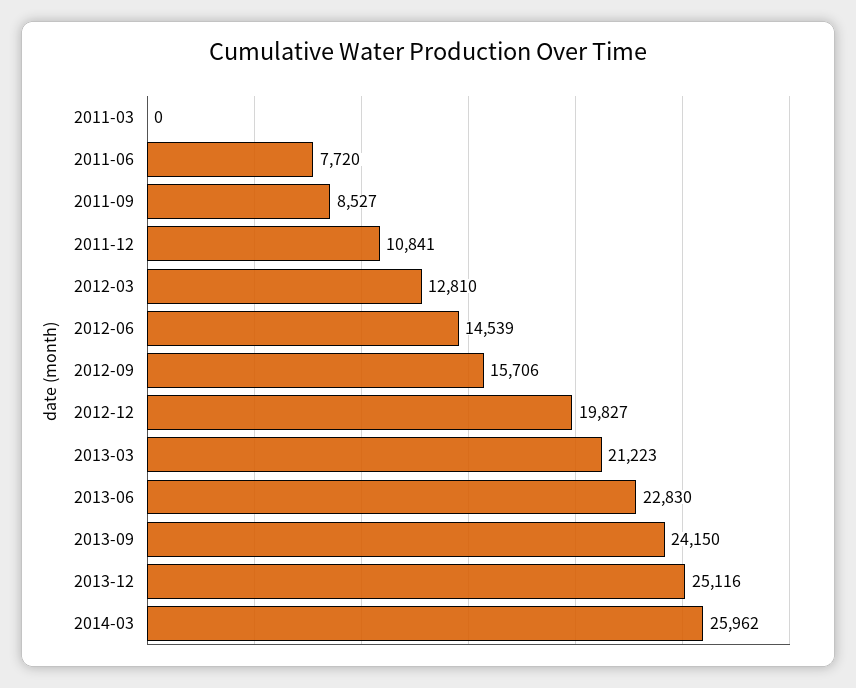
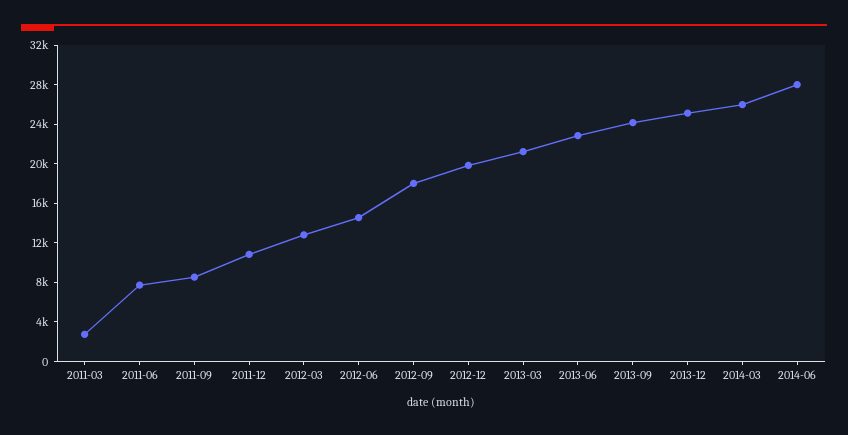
2011-03: 0 -> 3000
2012-09: 15706 -> 18000
2014-06: none -> 28000

